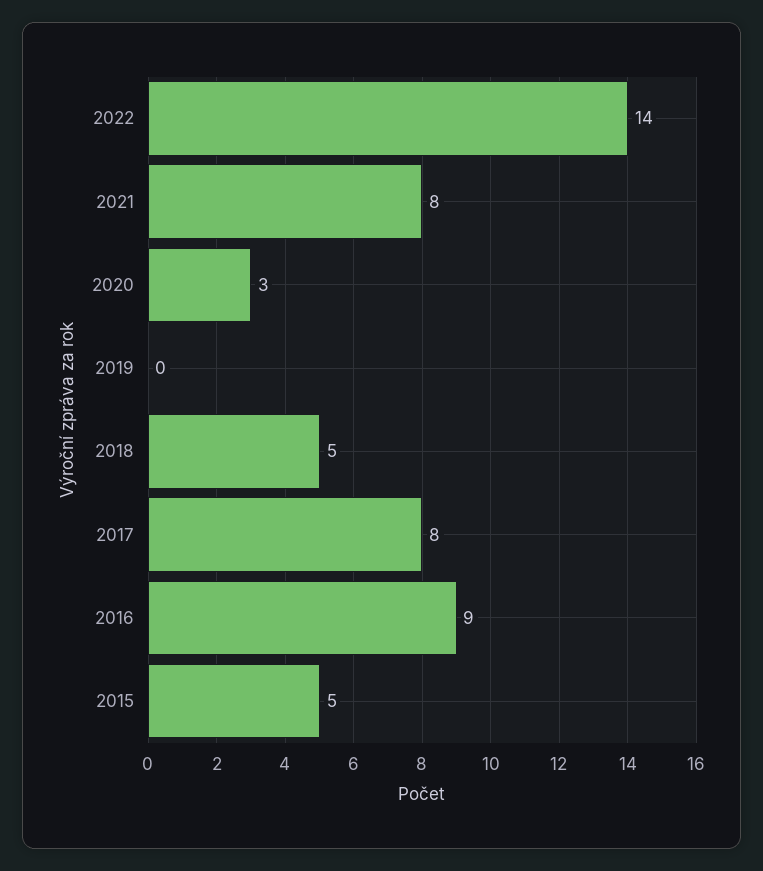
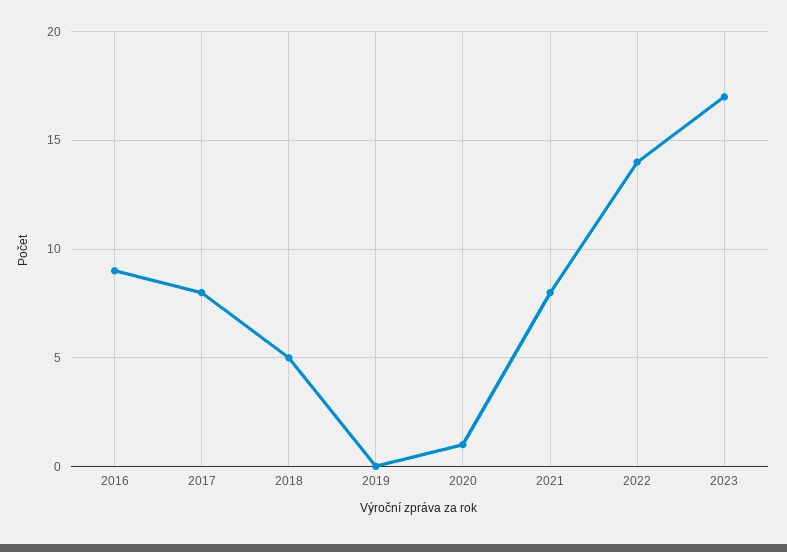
2020: 3 -> 1
2015: 5 -> none
2023: none -> 17

